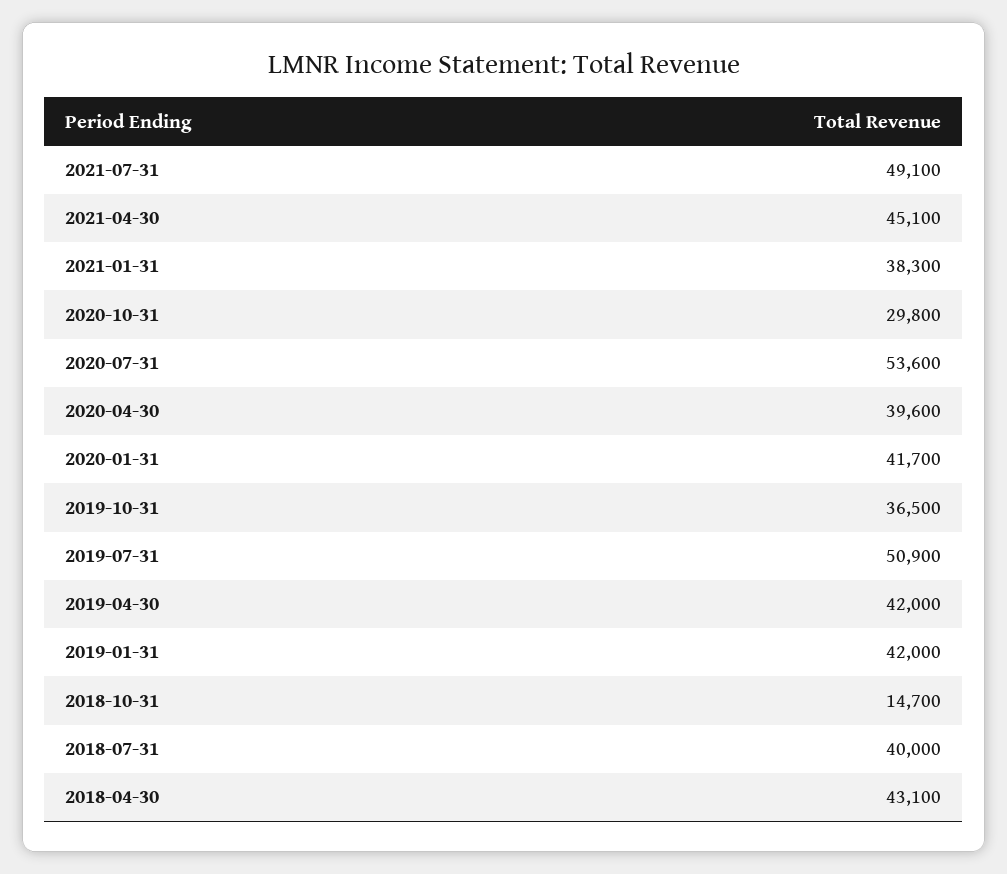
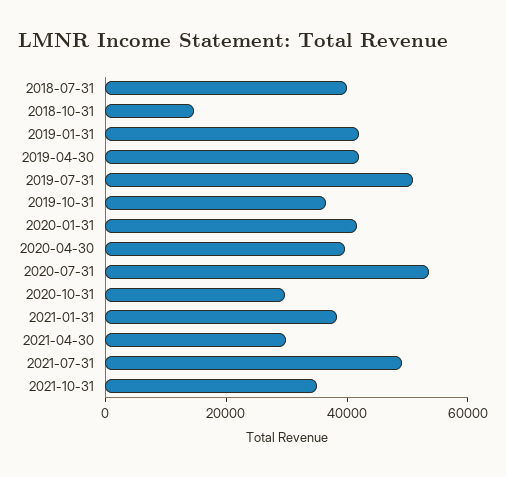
2021-04-30: 45100 -> 30000
2018-04-30: 43100 -> none
2021-10-31: none -> 35000

